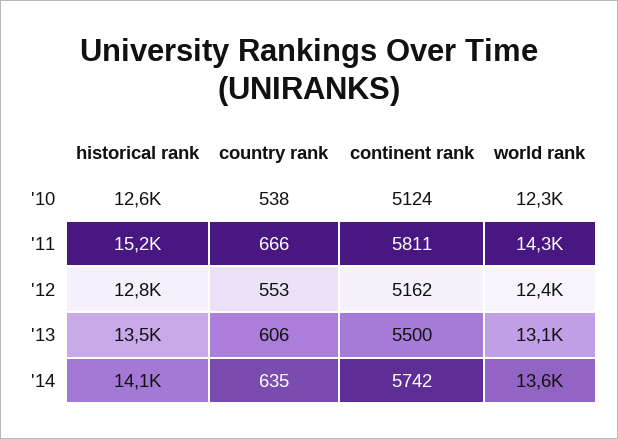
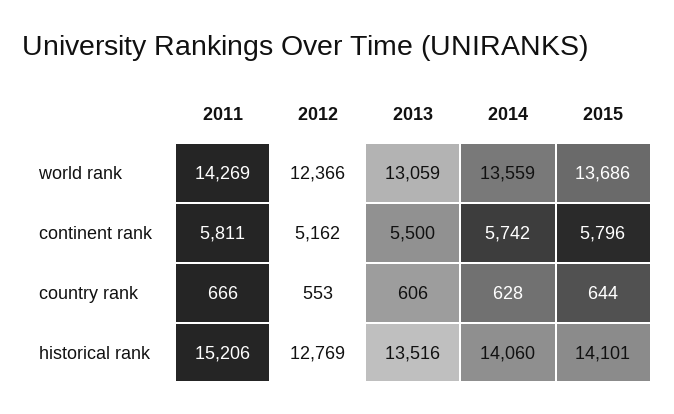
historical rank, '10: 12600 -> none
country rank, '10: 538 -> none
continent rank, '10: 5124 -> none
world rank, '10: 12300 -> none
country rank, '14: 635 -> 628
world rank, 2015: none -> 13686
continent rank, 2015: none -> 5796
country rank, 2015: none -> 644
historical rank, 2015: none -> 14101

